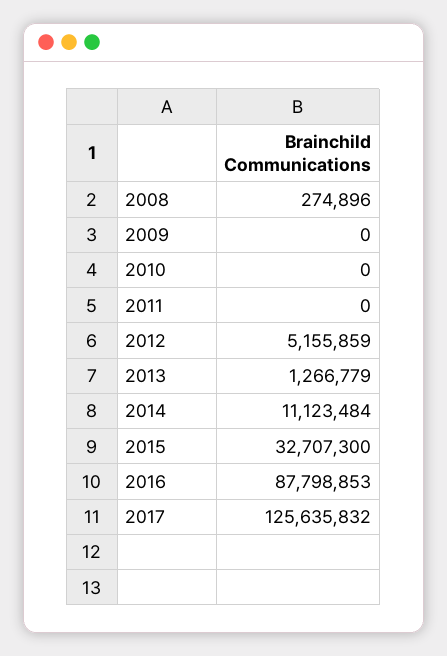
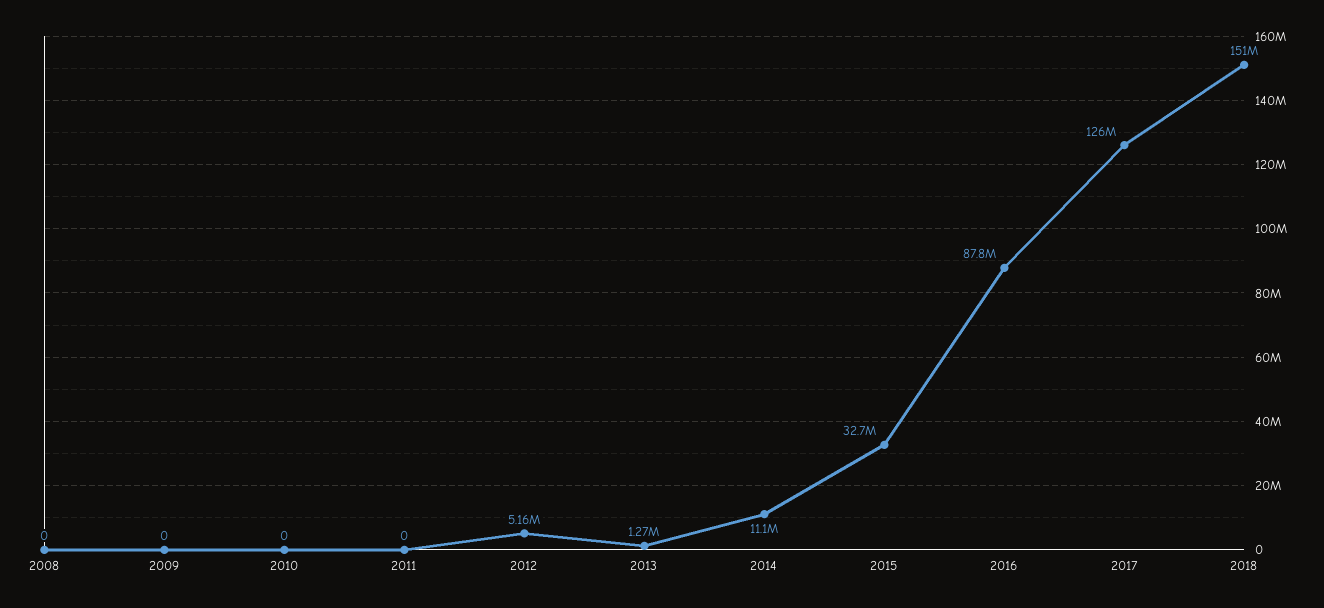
2008: 274896 -> 0
2018: none -> 151000000

